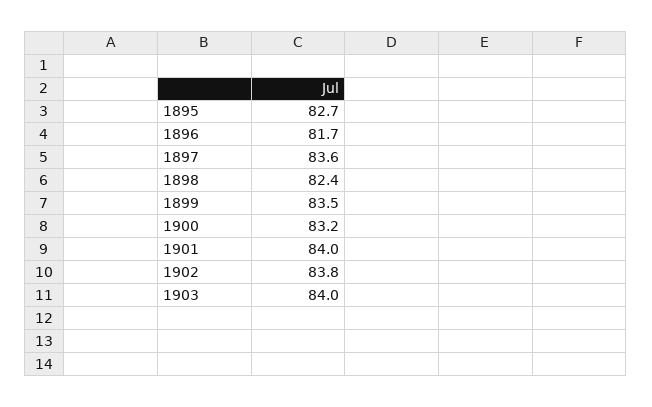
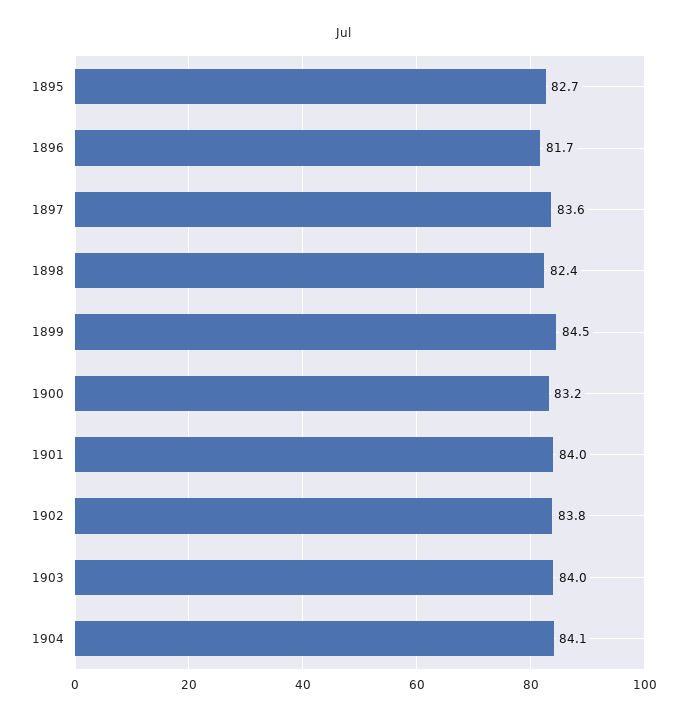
1899: 83.5 -> 84.5
1904: none -> 84.1

